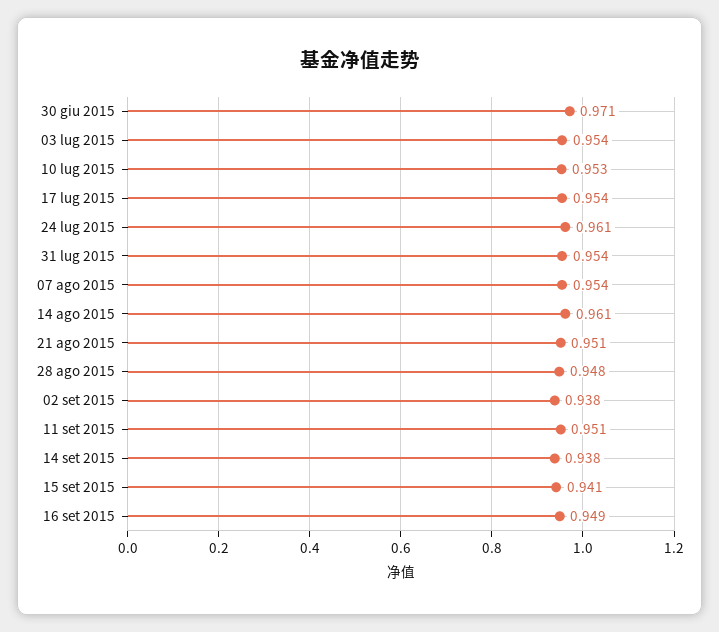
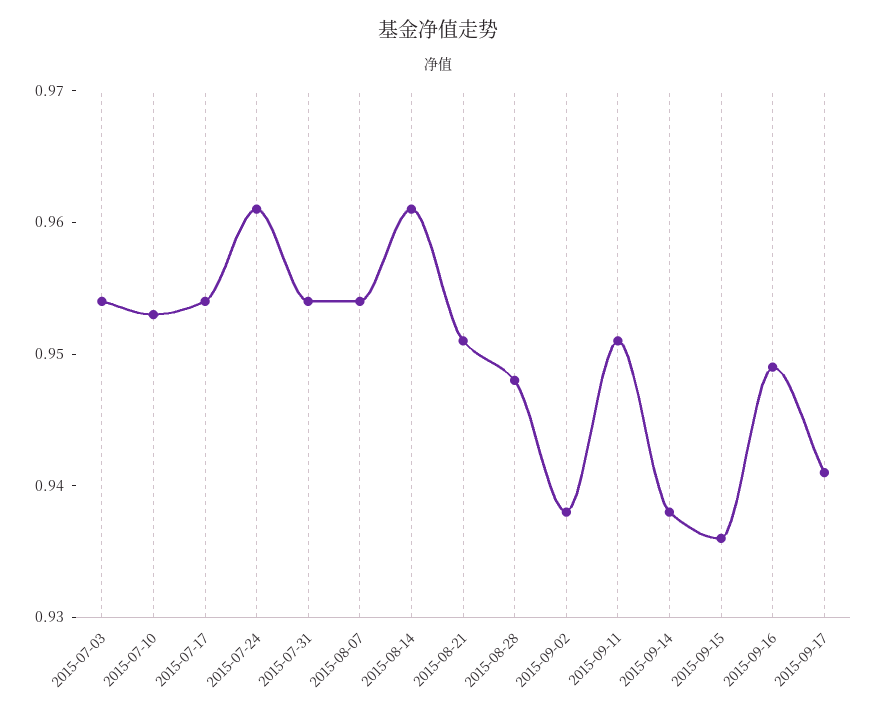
30 giu 2015: 0.971 -> none
15 set 2015: 0.941 -> 0.936
2015-09-17: none -> 0.941

